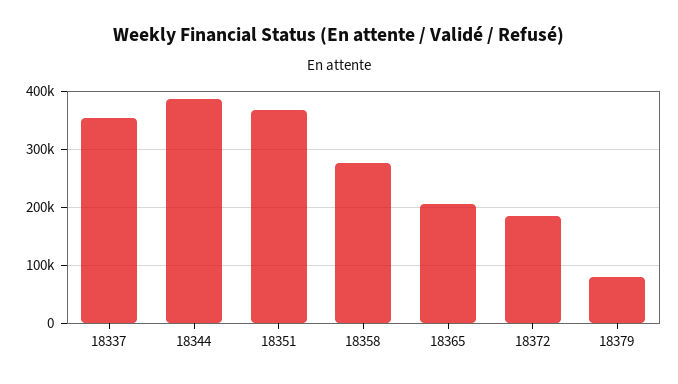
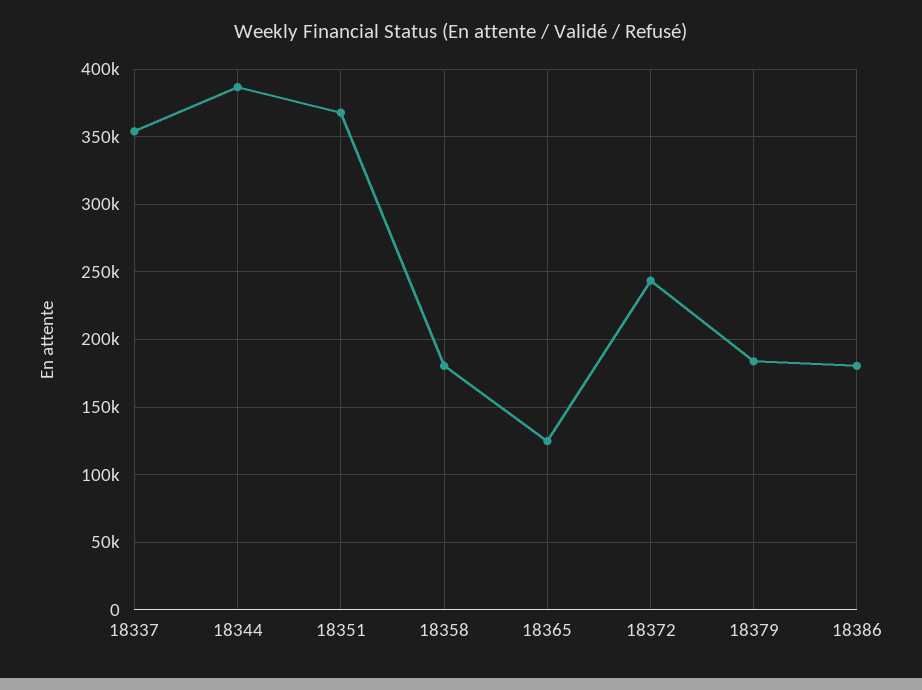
18358: 280000 -> 180000
18365: 200000 -> 125000
18372: 180000 -> 245000
18379: 80000 -> 185000
18386: none -> 180000

